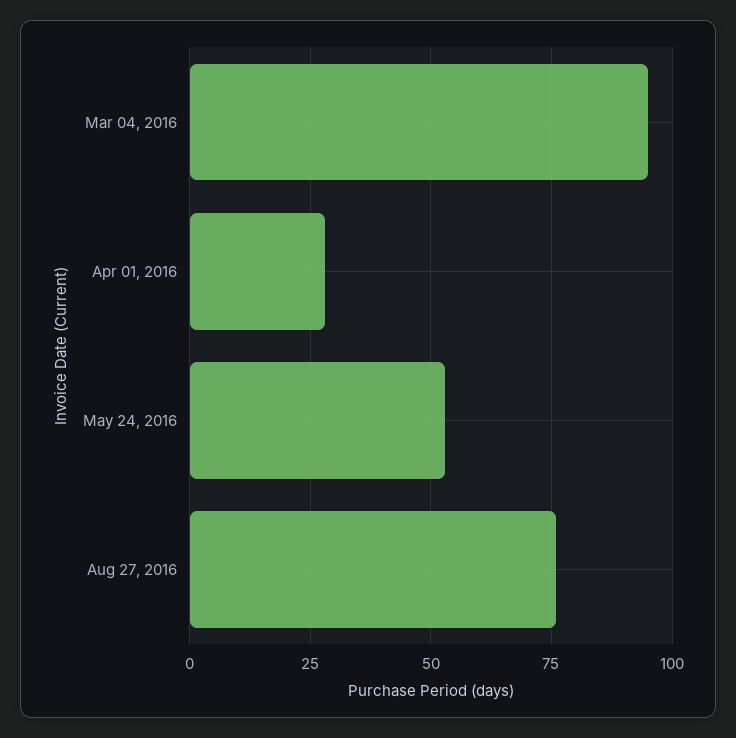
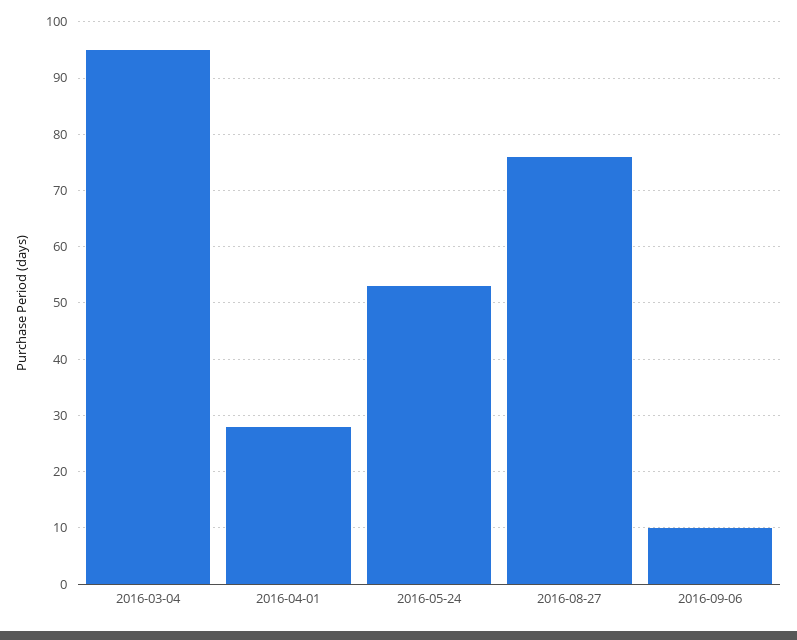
2016-09-06: none -> 10

